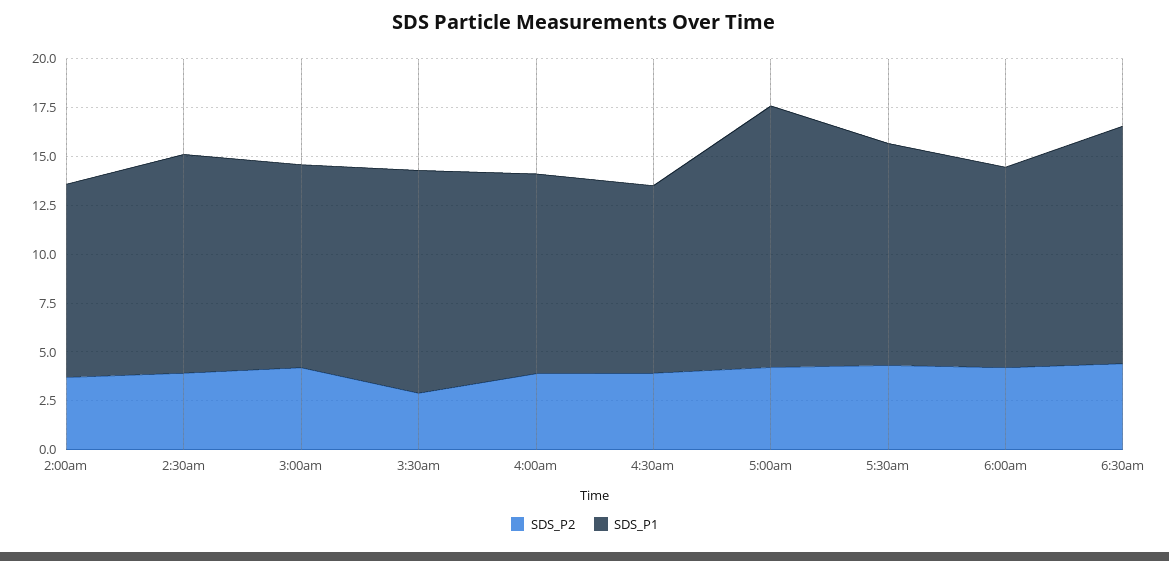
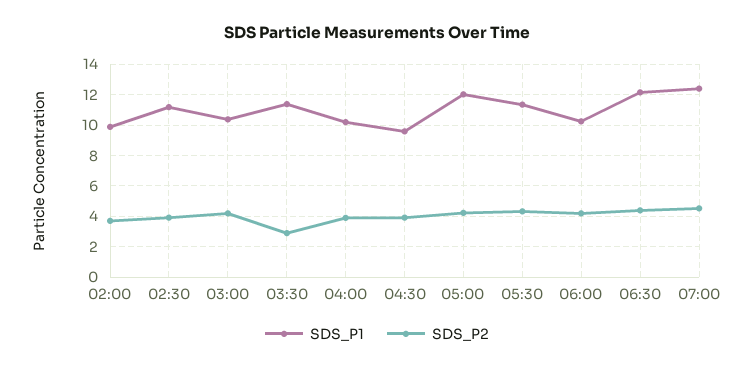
SDS_P1, 5:00am: 13.5 -> 12
SDS_P1, 07:00: none -> 12.5
SDS_P2, 07:00: none -> 4.5

